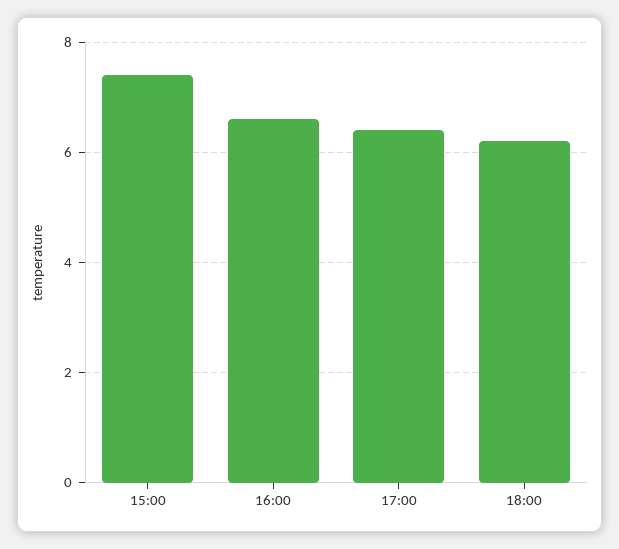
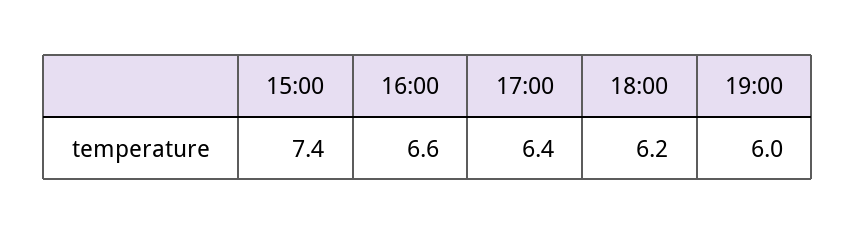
19:00: none -> 6

